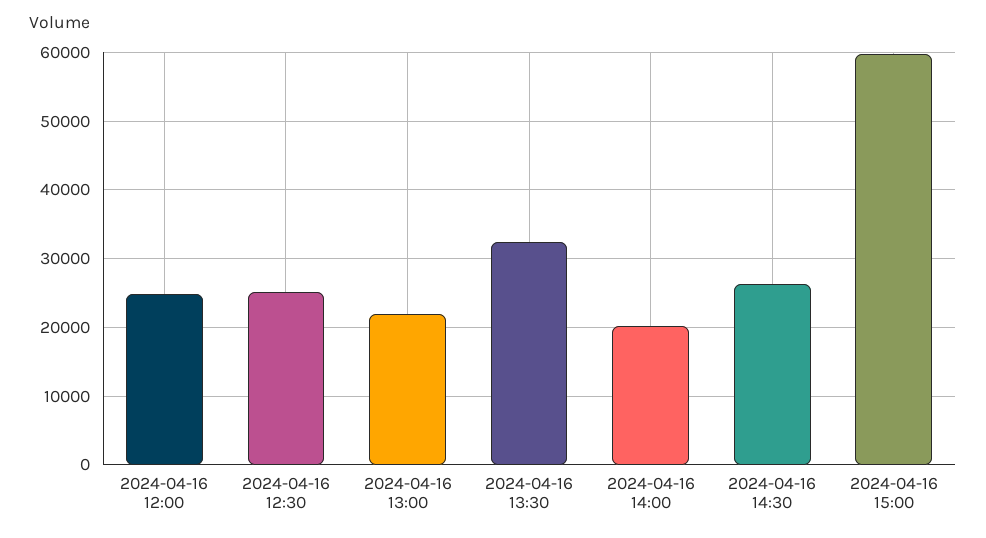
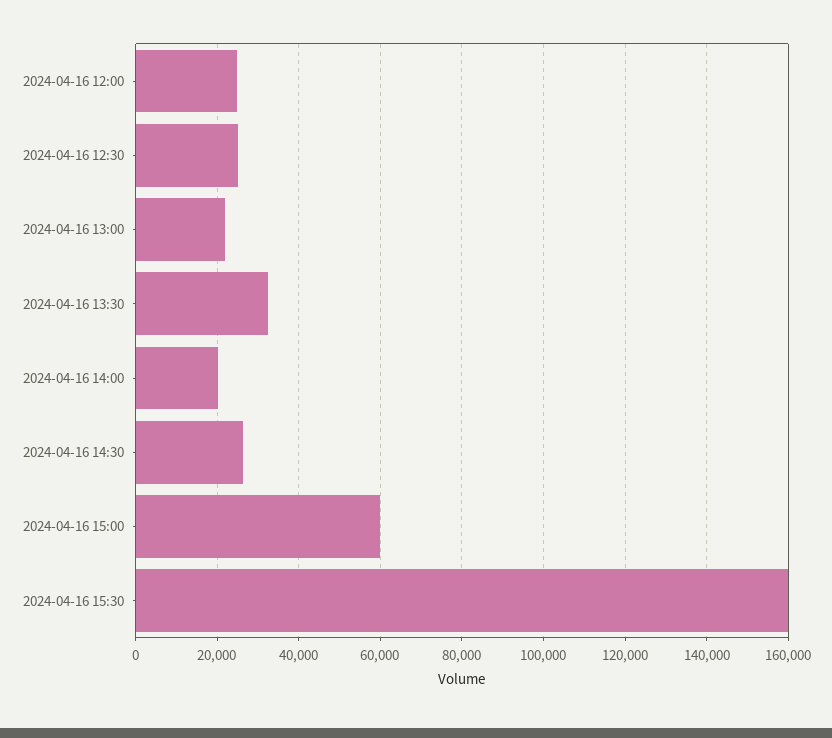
2024-04-16 15:30: none -> 160000

